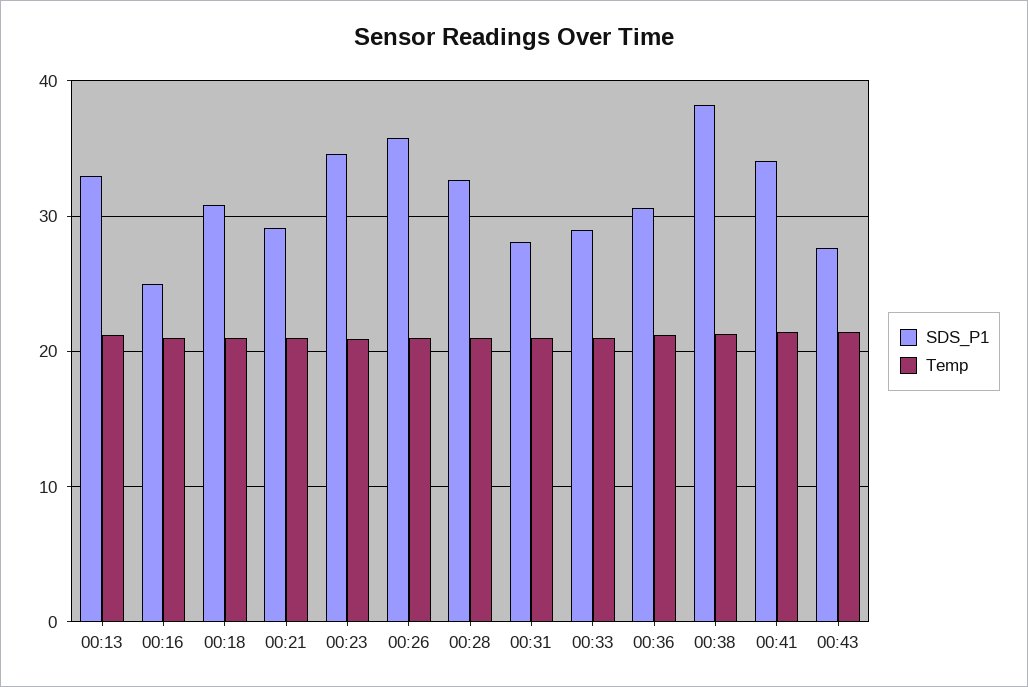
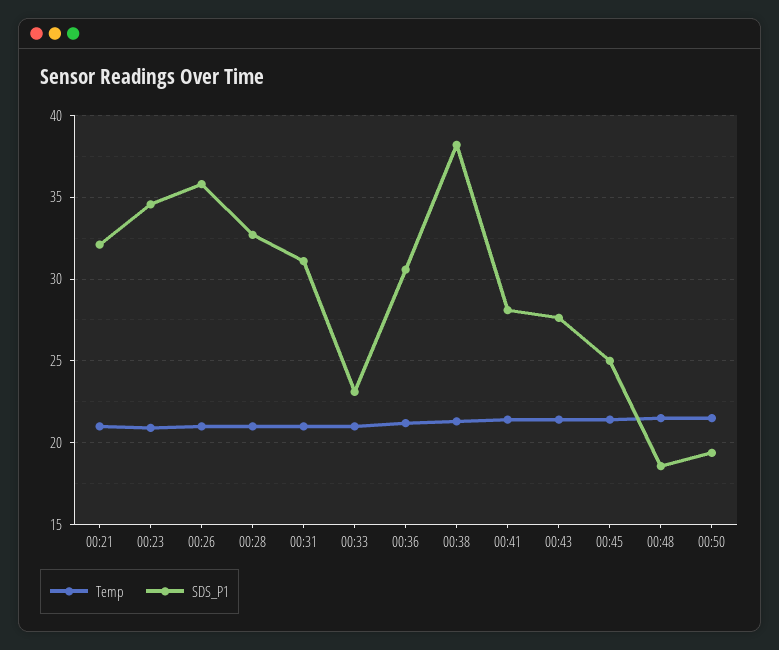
SDS_P1, 00:13: 33 -> none
Temp, 00:13: 21 -> none
SDS_P1, 00:16: 25 -> none
Temp, 00:16: 21 -> none
SDS_P1, 00:18: 31 -> none
Temp, 00:18: 21 -> none
SDS_P1, 00:21: 29 -> 32
SDS_P1, 00:31: 28 -> 31
SDS_P1, 00:33: 29 -> 23
SDS_P1, 00:41: 34 -> 28
Temp, 00:45: none -> 21.5
SDS_P1, 00:45: none -> 25
Temp, 00:48: none -> 21.5
SDS_P1, 00:48: none -> 18.5
Temp, 00:50: none -> 21.5
SDS_P1, 00:50: none -> 19.5

